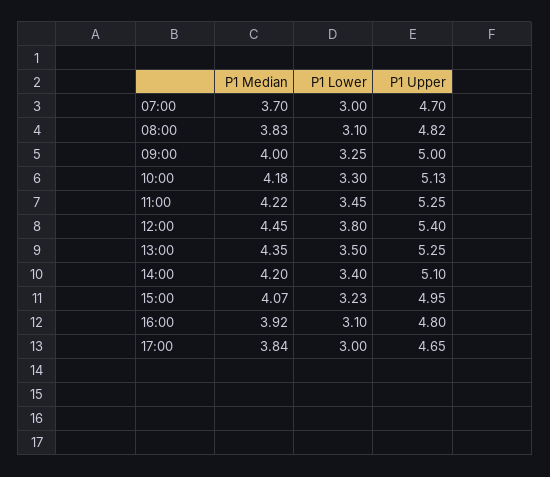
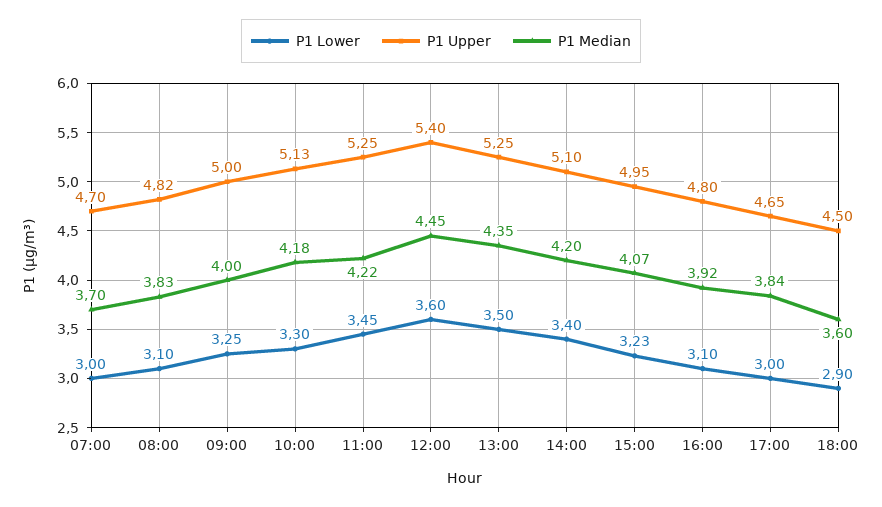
P1 Lower, 12:00: 3.8 -> 3.6
P1 Lower, 18:00: none -> 2.9
P1 Upper, 18:00: none -> 4.5
P1 Median, 18:00: none -> 3.6

